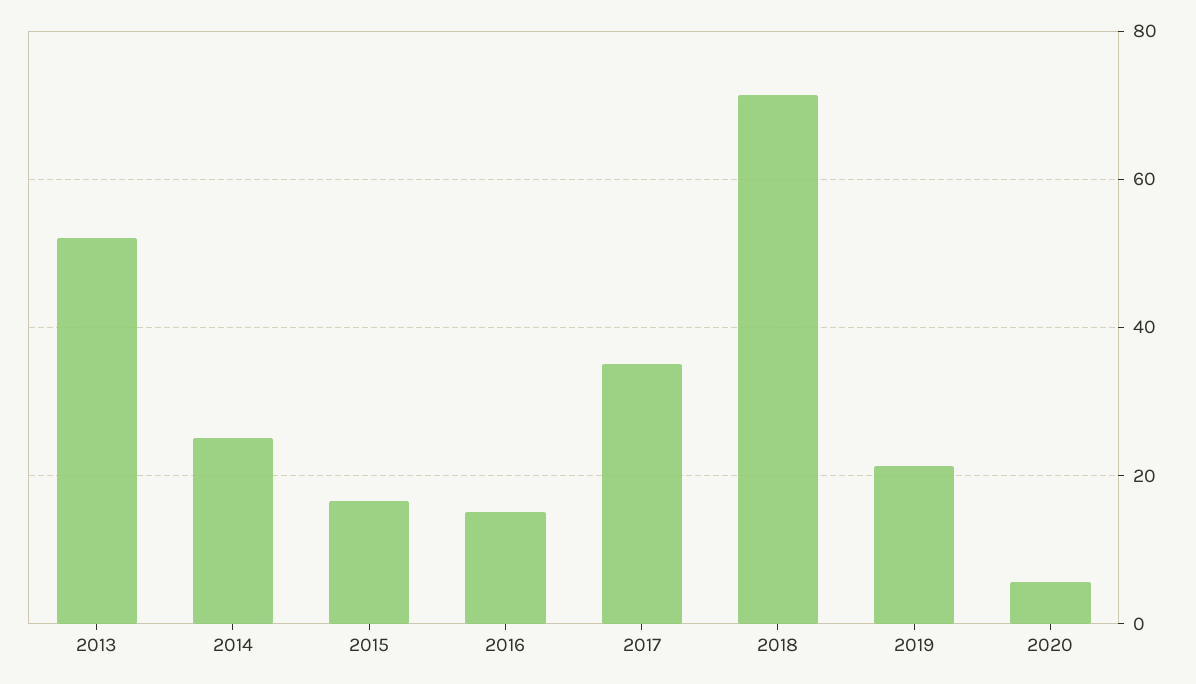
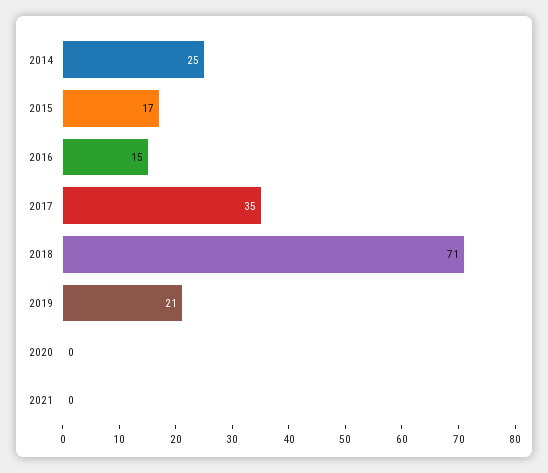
2013: 52 -> none
2020: 6 -> 0
2021: none -> 0

